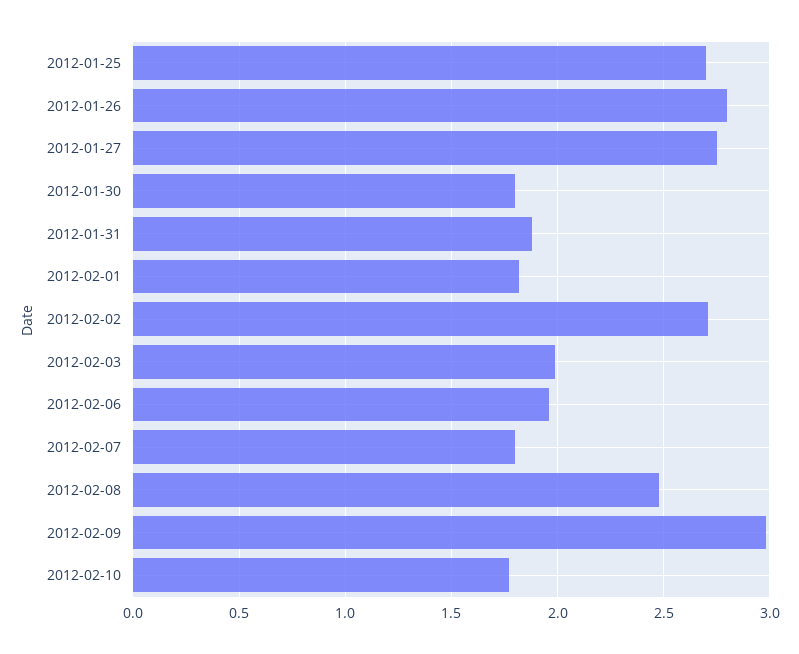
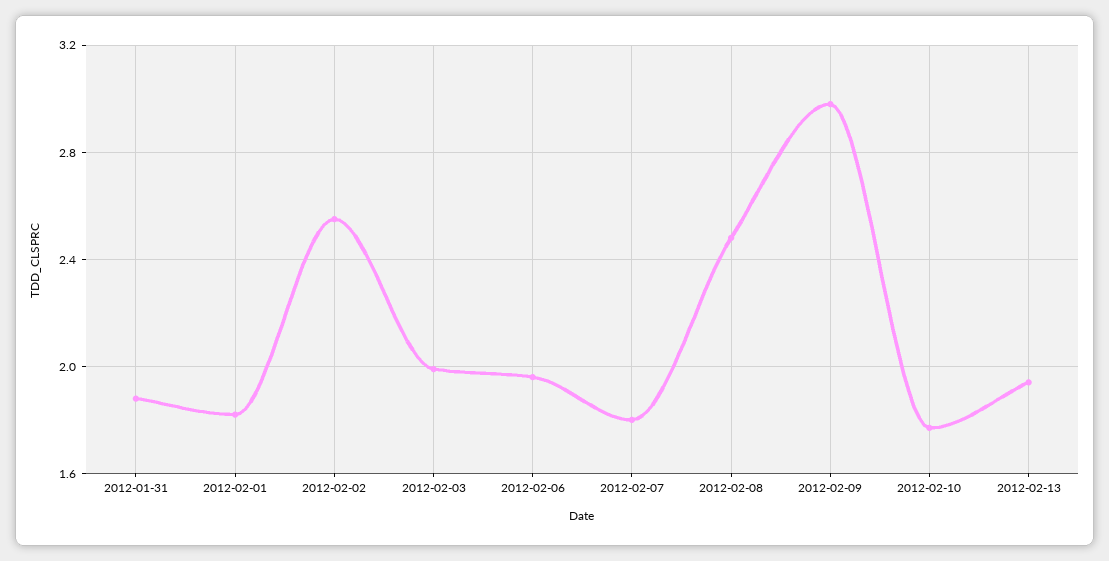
2012-01-25: 2.7 -> none
2012-01-26: 2.8 -> none
2012-01-27: 2.75 -> none
2012-01-30: 1.8 -> none
2012-02-02: 2.7 -> 2.55
2012-02-13: none -> 1.95

